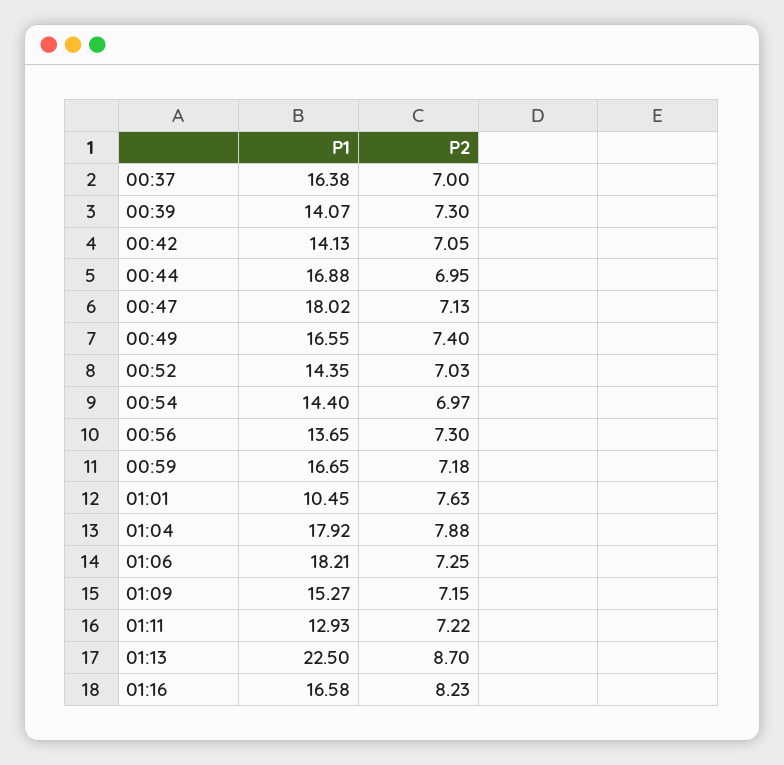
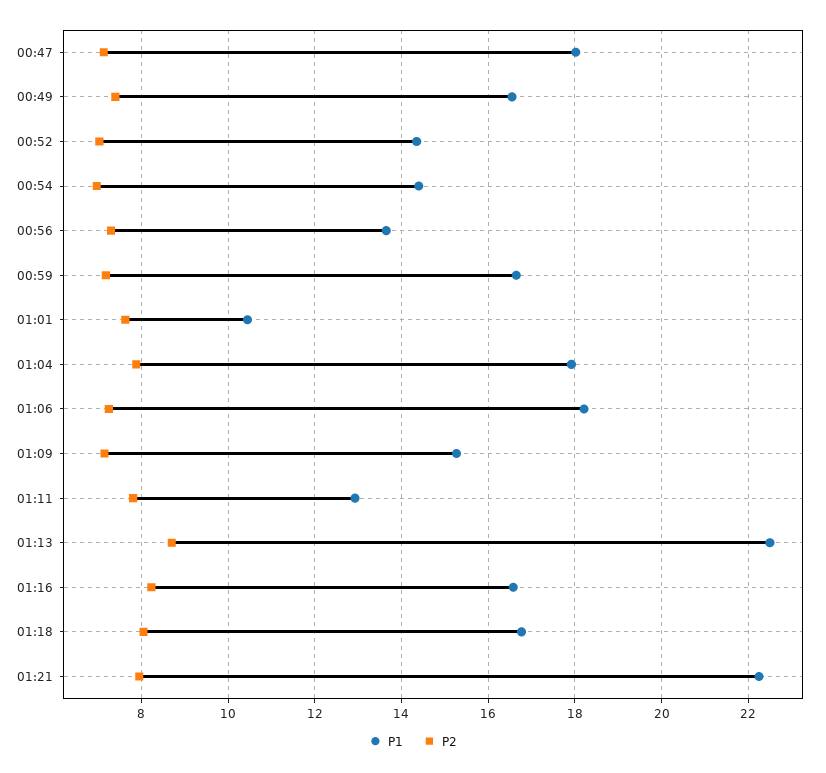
P1, 00:37: 16.38 -> none
P2, 00:37: 7 -> none
P1, 00:39: 14.07 -> none
P2, 00:39: 7.3 -> none
P1, 00:42: 14.13 -> none
P2, 00:42: 7.05 -> none
P1, 00:44: 16.88 -> none
P2, 00:44: 6.95 -> none
P2, 01:11: 7.22 -> 7.8
P1, 01:18: none -> 16.8
P2, 01:18: none -> 8
P1, 01:21: none -> 22.2
P2, 01:21: none -> 8

